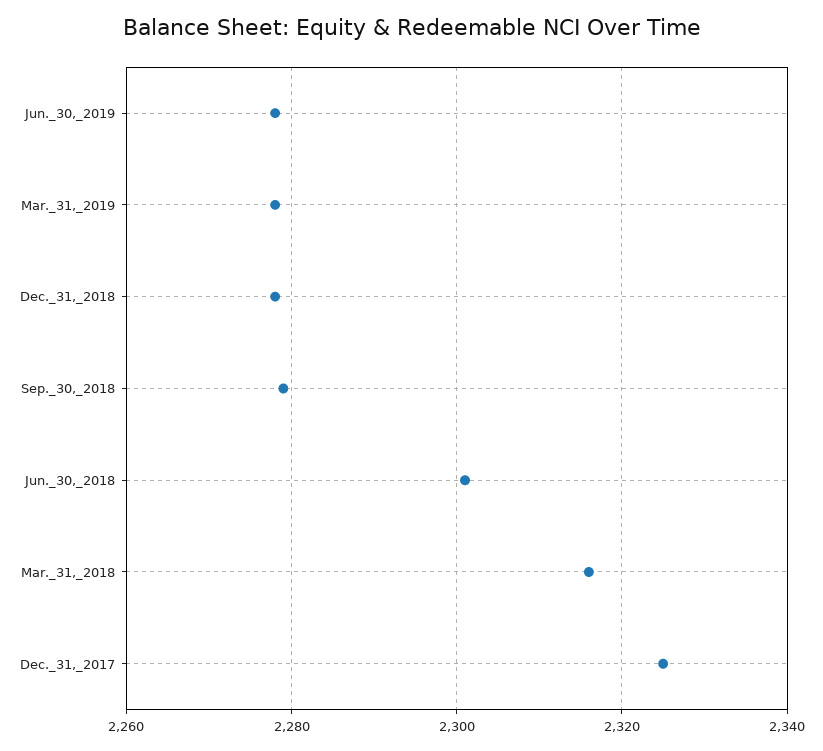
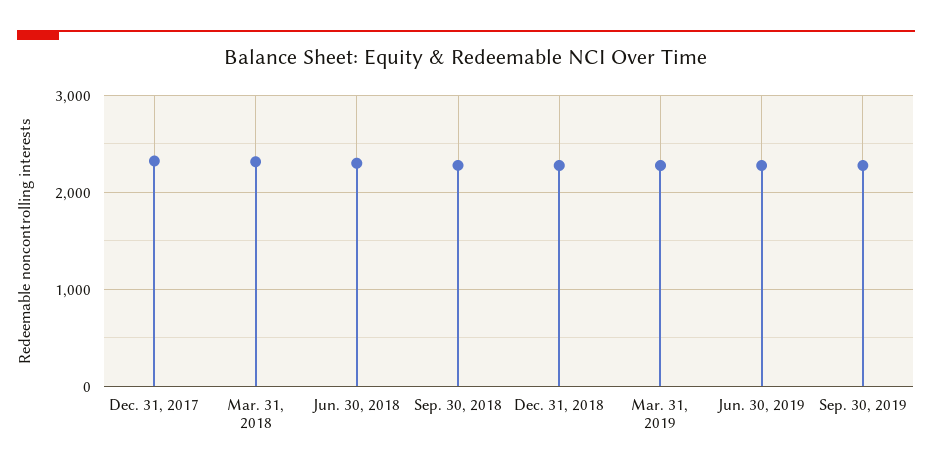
Sep. 30, 2019: none -> 2300

